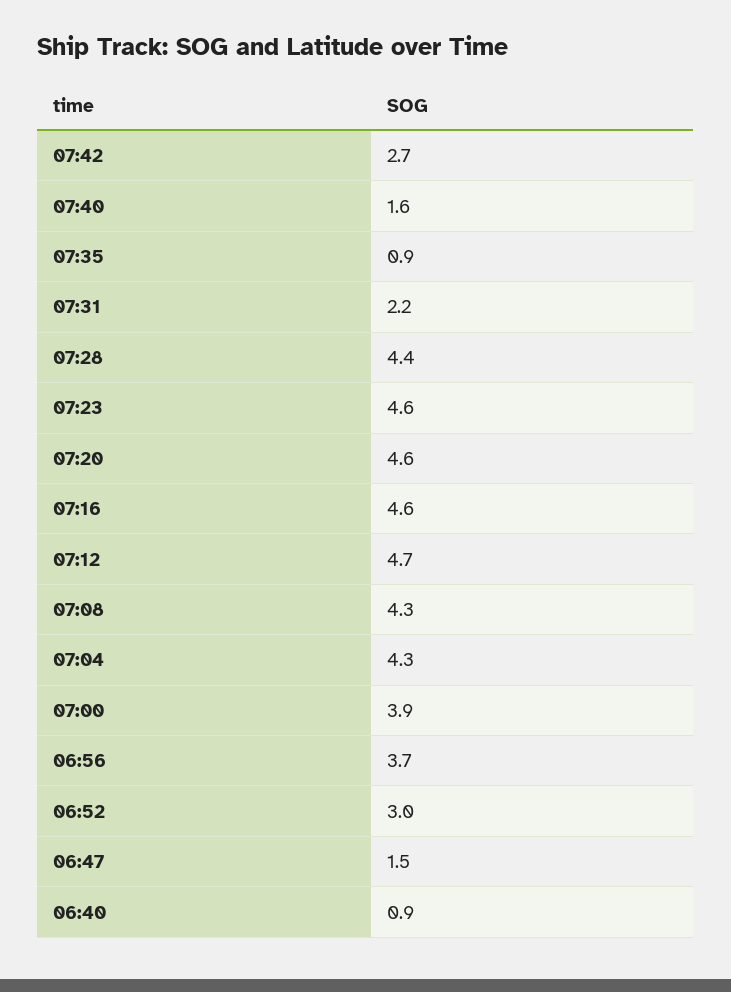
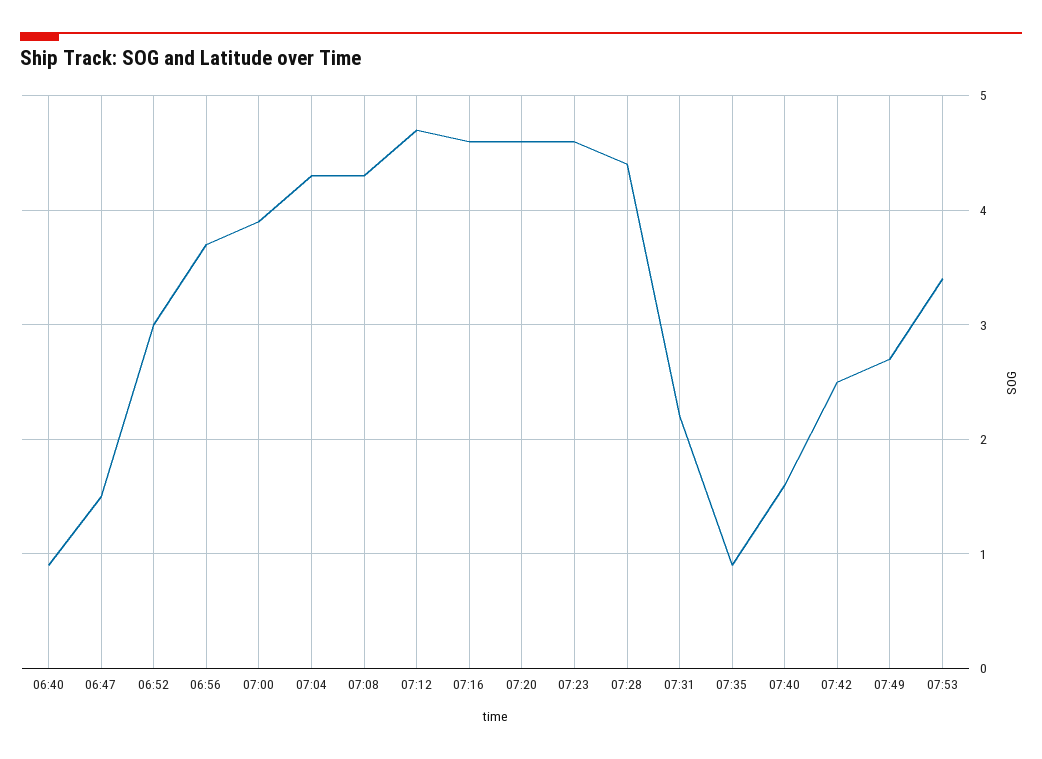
07:42: 2.7 -> 2.5
07:49: none -> 2.7
07:53: none -> 3.4

